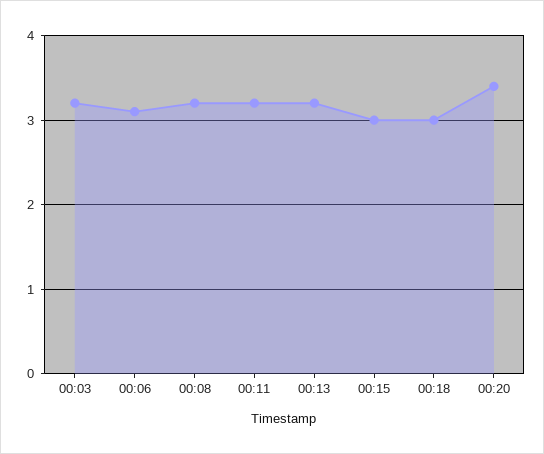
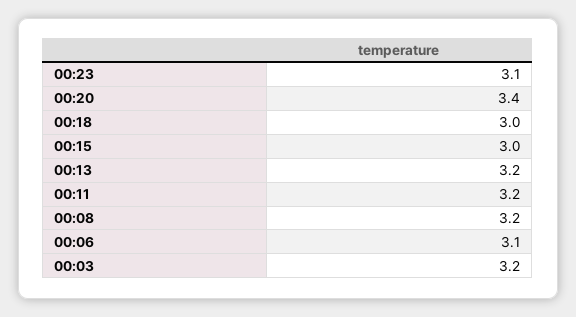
00:23: none -> 3.1

